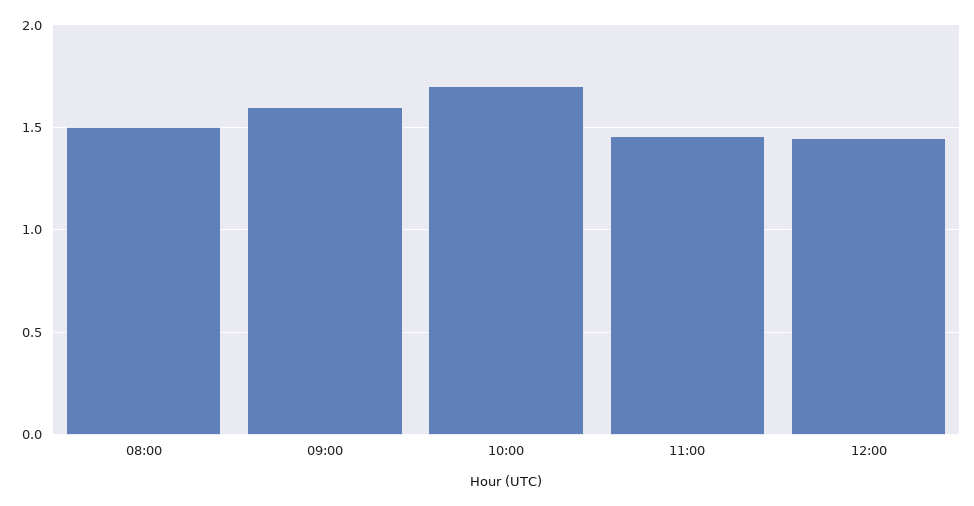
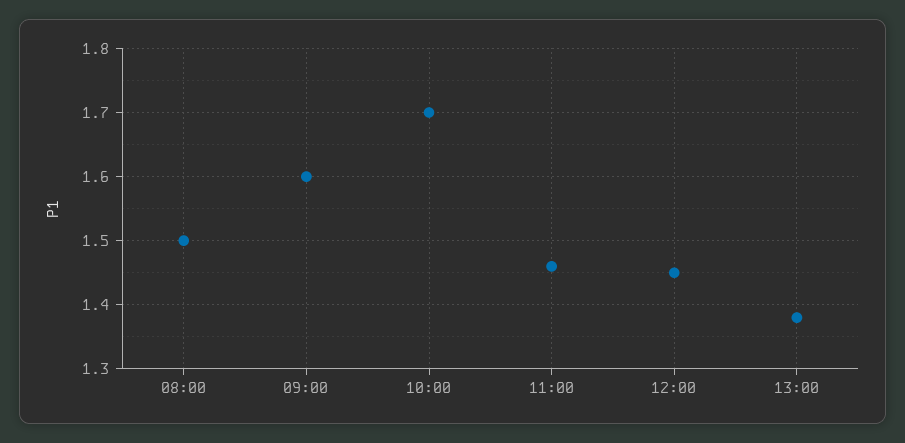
13:00: none -> 1.38

